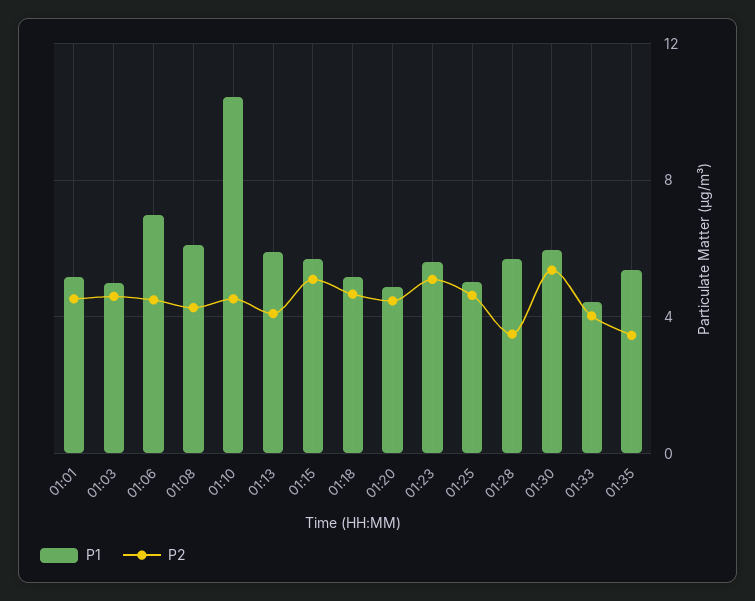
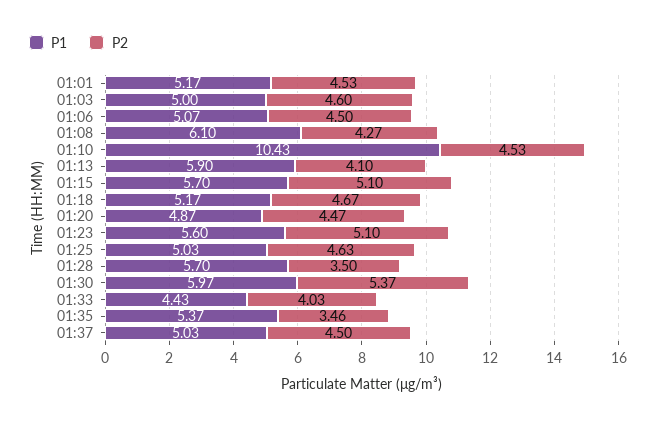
P1, 01:06: 7 -> 5.07
P1, 01:37: none -> 5.03
P2, 01:37: none -> 4.5

